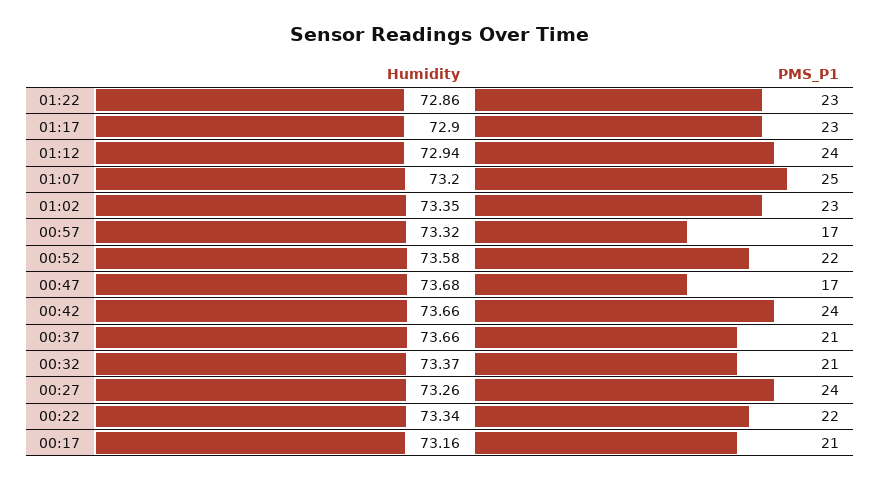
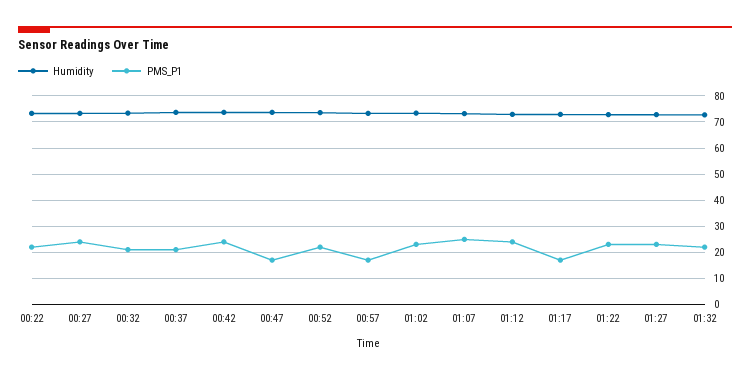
PMS_P1, 01:17: 23 -> 17.5
Humidity, 00:17: 73.16 -> none
PMS_P1, 00:17: 21 -> none
Humidity, 01:27: none -> 72.5
PMS_P1, 01:27: none -> 22.5
Humidity, 01:32: none -> 72.5
PMS_P1, 01:32: none -> 22.5

